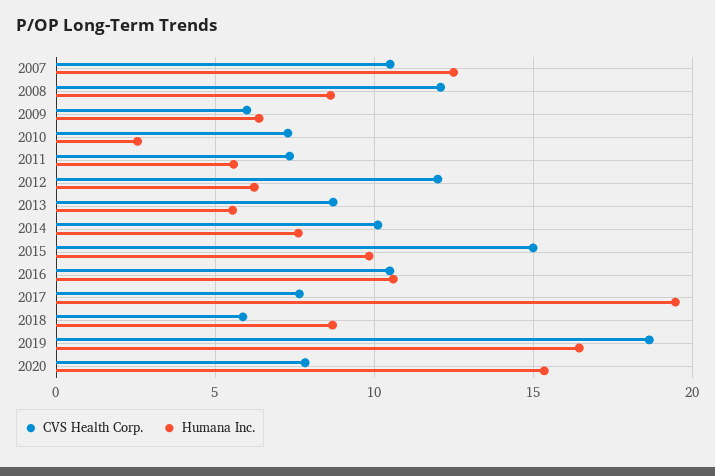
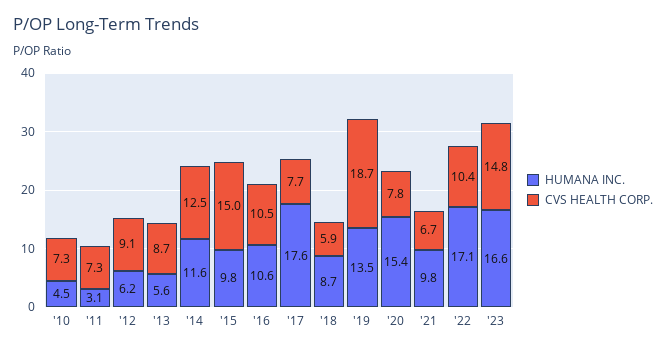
CVS Health Corp., 2007: 10.5 -> none
Humana Inc., 2007: 12.5 -> none
CVS Health Corp., 2008: 12 -> none
Humana Inc., 2008: 8.5 -> none
CVS Health Corp., 2009: 6 -> none
Humana Inc., 2009: 6.5 -> none
Humana Inc., 2010: 2.5 -> 4.5
Humana Inc., 2011: 5.5 -> 3.1
CVS Health Corp., 2012: 12 -> 9.1
CVS Health Corp., 2014: 10 -> 12.5
Humana Inc., 2014: 7.5 -> 11.6
Humana Inc., 2017: 19.5 -> 17.6
Humana Inc., 2019: 16.5 -> 13.5
Humana Inc., '21: none -> 9.8
CVS Health Corp., '21: none -> 6.7
Humana Inc., '22: none -> 17.1
CVS Health Corp., '22: none -> 10.4
Humana Inc., '23: none -> 16.6
CVS Health Corp., '23: none -> 14.8

